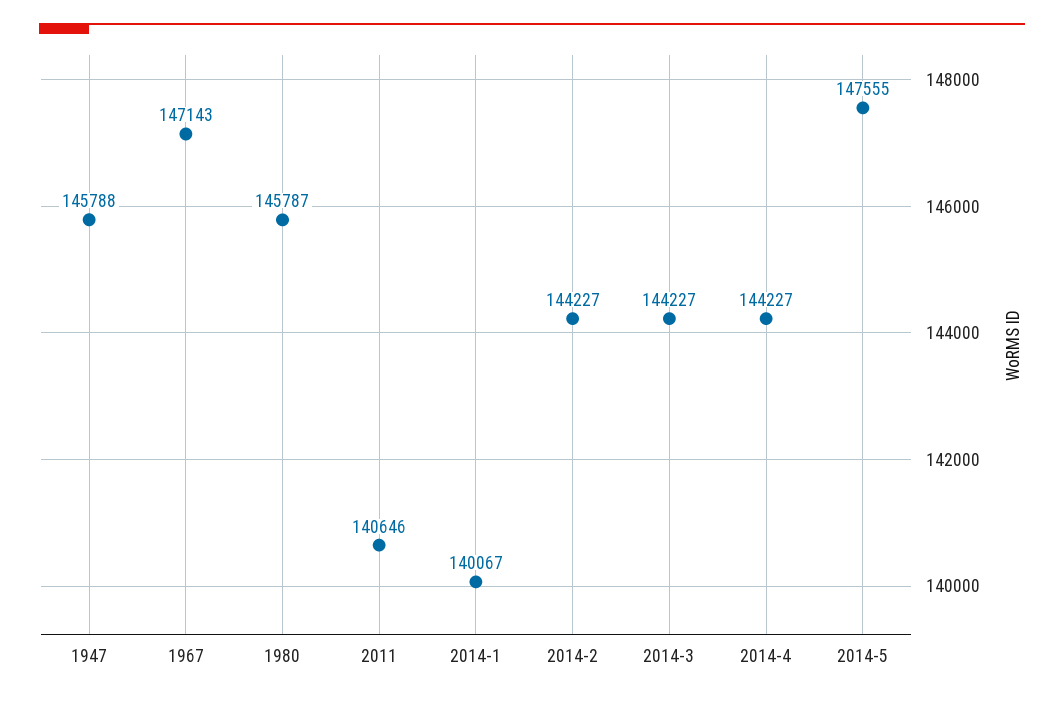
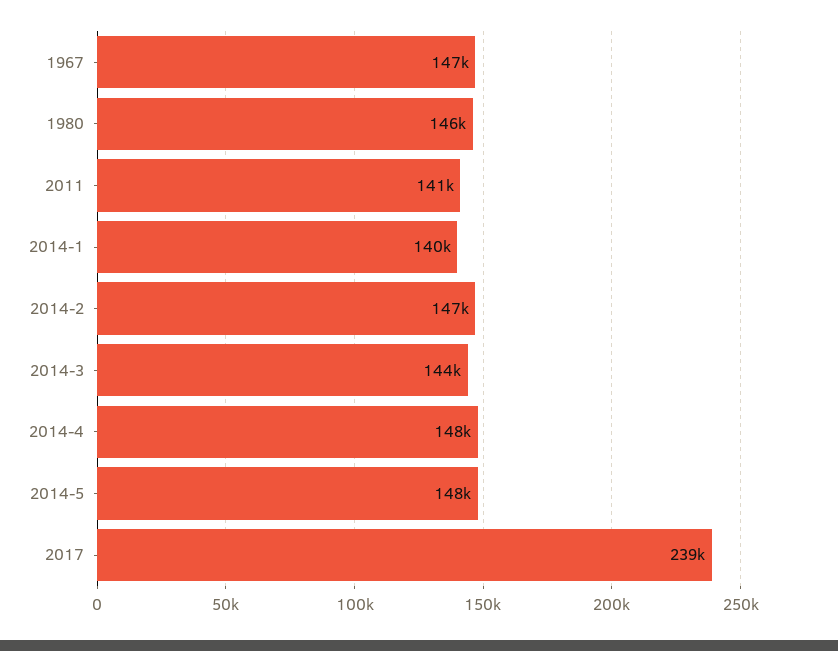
1947: 145788 -> none
2014-2: 144227 -> 147000
2014-4: 144227 -> 148000
2017: none -> 239000

